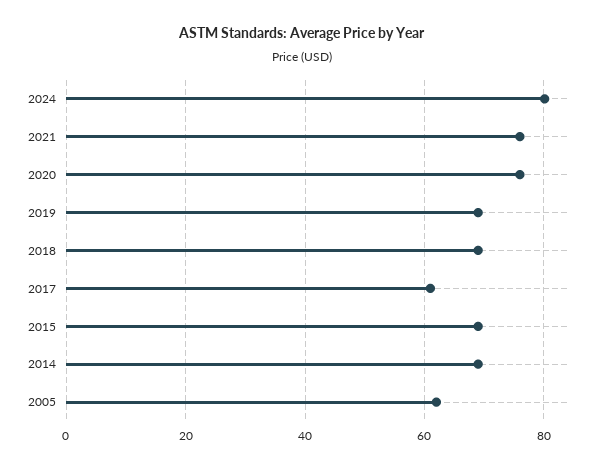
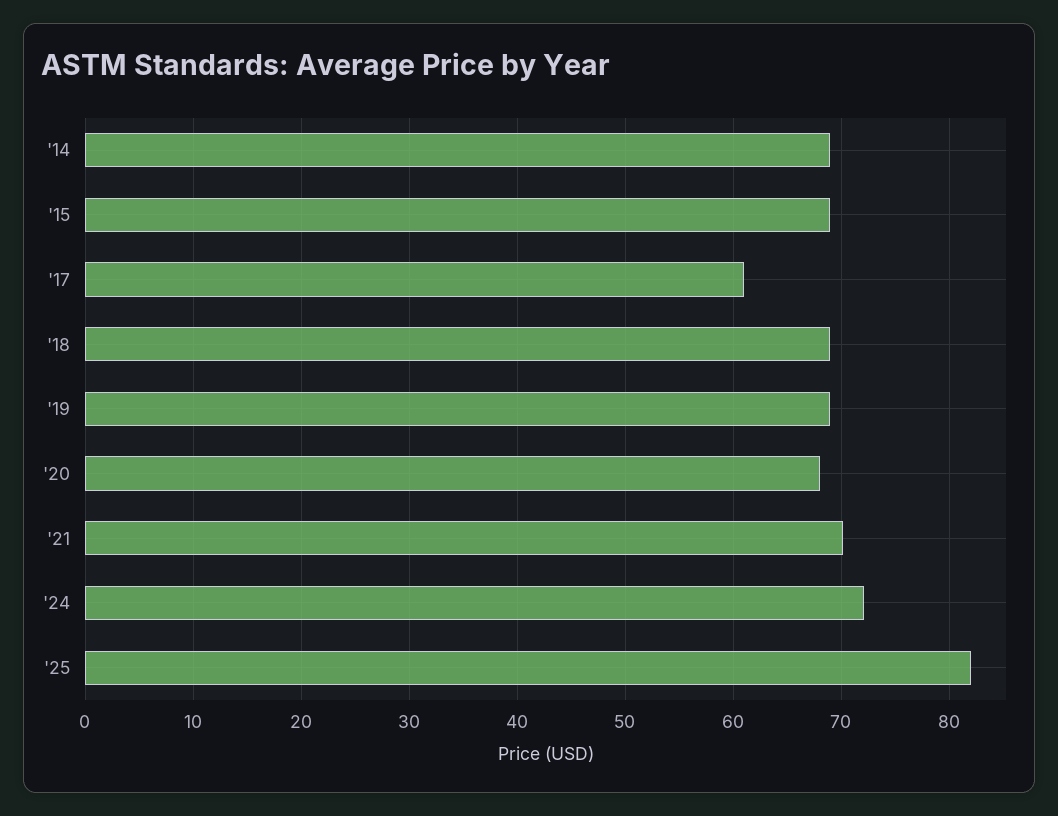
2024: 80 -> 72
2021: 76 -> 70
2020: 76 -> 68
2005: 62 -> none
'25: none -> 82

